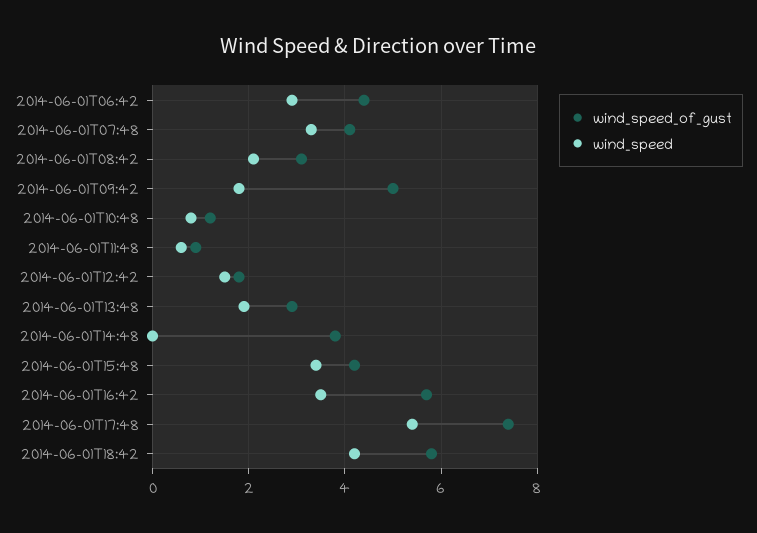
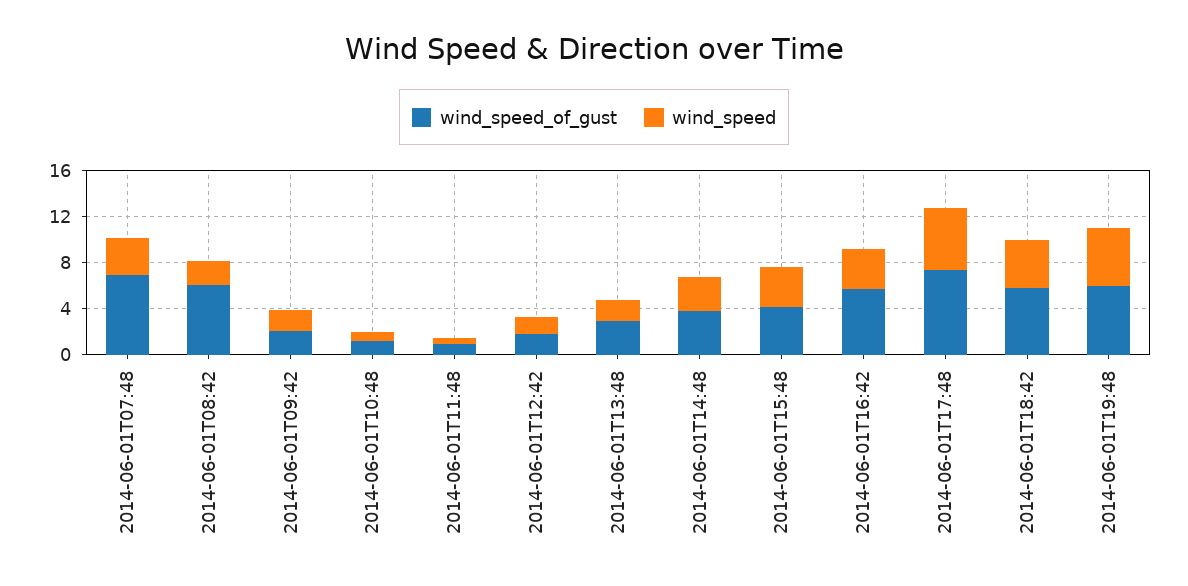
wind_speed_of_gust, 2014-06-01T06:42: 4.5 -> none
wind_speed, 2014-06-01T06:42: 3 -> none
wind_speed_of_gust, 2014-06-01T07:48: 4 -> 7
wind_speed_of_gust, 2014-06-01T08:42: 3 -> 6
wind_speed_of_gust, 2014-06-01T09:42: 5 -> 2
wind_speed, 2014-06-01T14:48: 0 -> 3
wind_speed_of_gust, 2014-06-01T19:48: none -> 6
wind_speed, 2014-06-01T19:48: none -> 5

